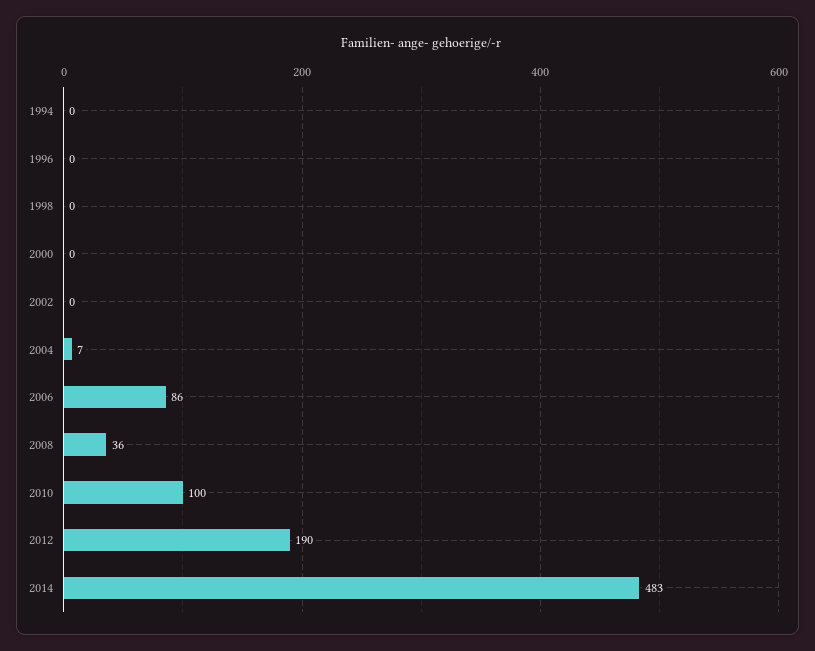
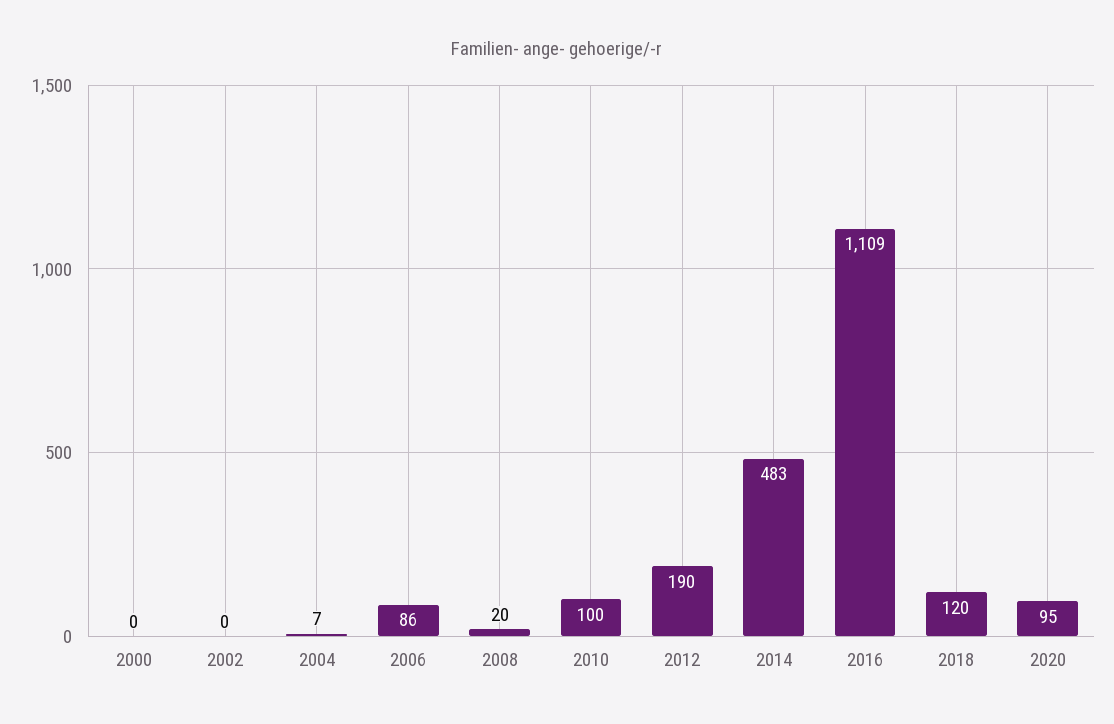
1994: 0 -> none
1996: 0 -> none
1998: 0 -> none
2008: 36 -> 20
2016: none -> 1109
2018: none -> 120
2020: none -> 95

